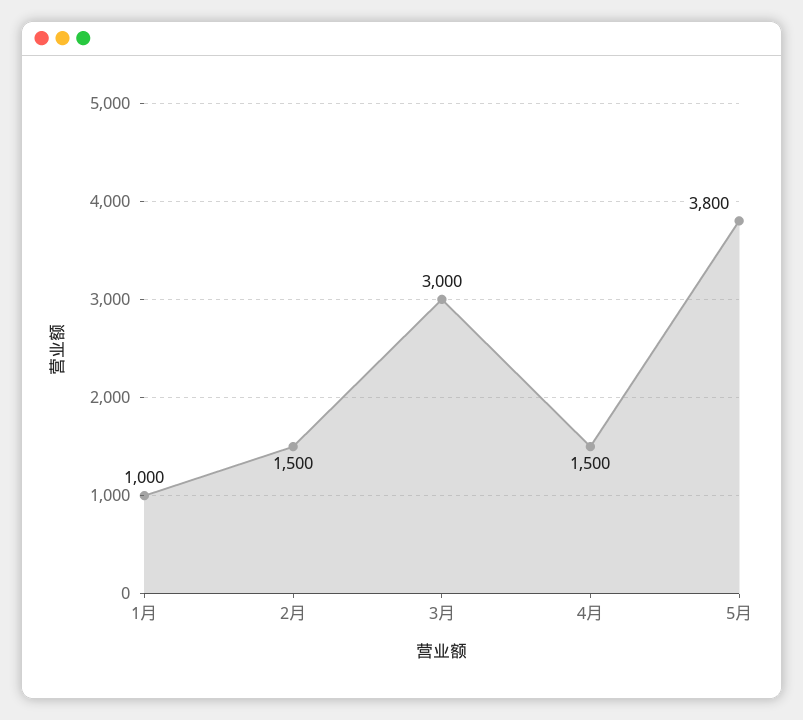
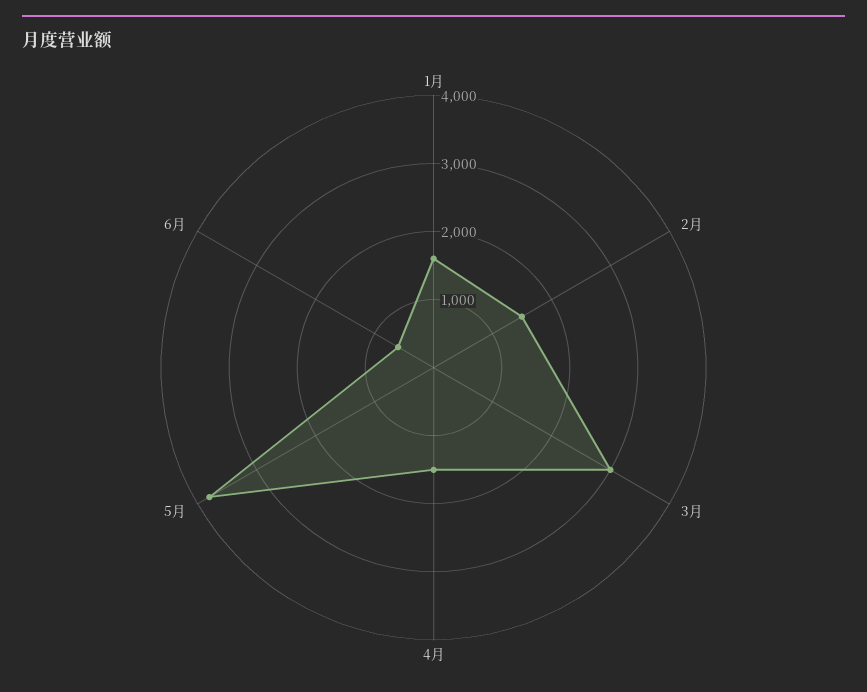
1月: 1000 -> 1600
6月: none -> 600

